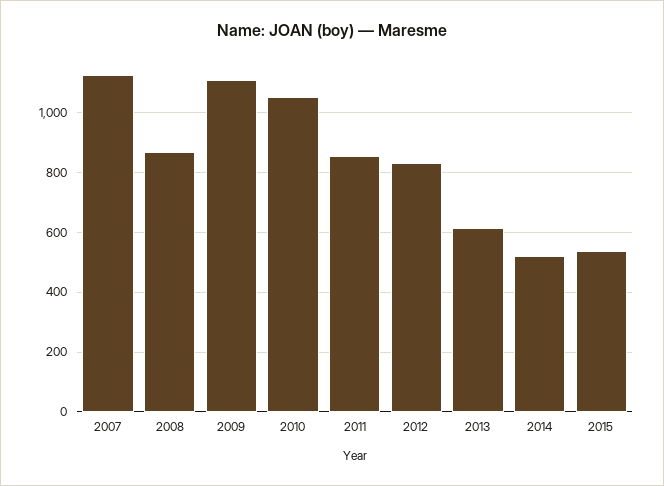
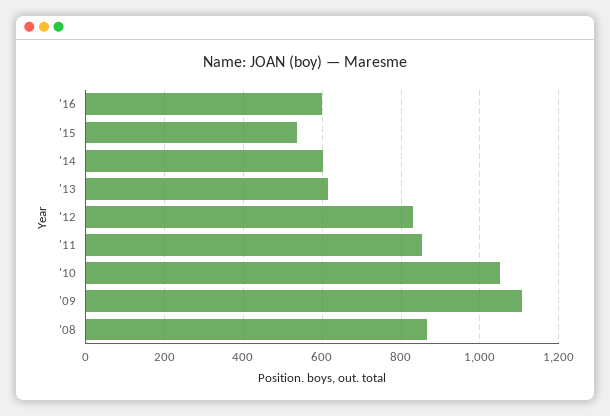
2007: 1125 -> none
2014: 525 -> 600
'16: none -> 600

